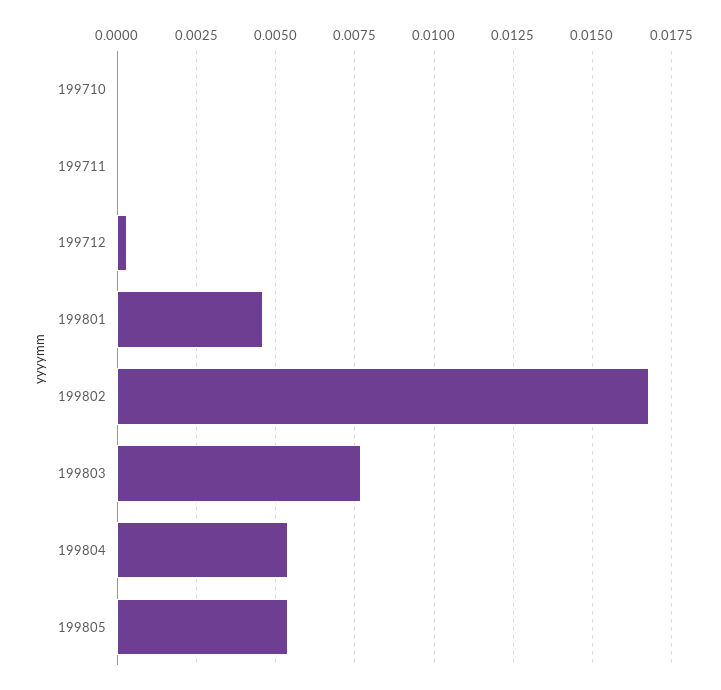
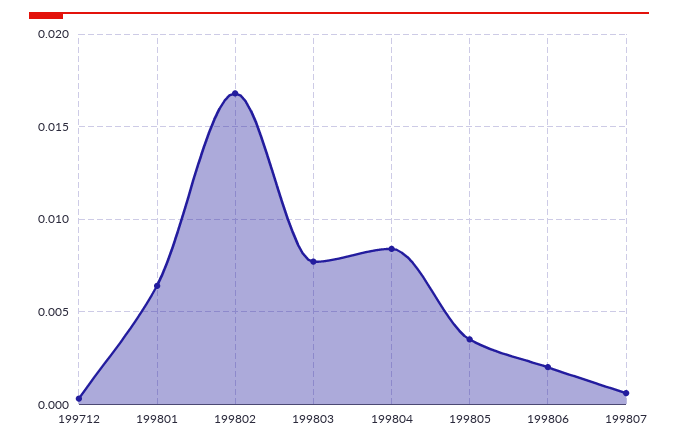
199710: 0 -> none
199711: 0 -> none
199801: 0.0045 -> 0.0065
199804: 0.0055 -> 0.0085
199805: 0.0055 -> 0.0035
199806: none -> 0.002
199807: none -> 0.0005

